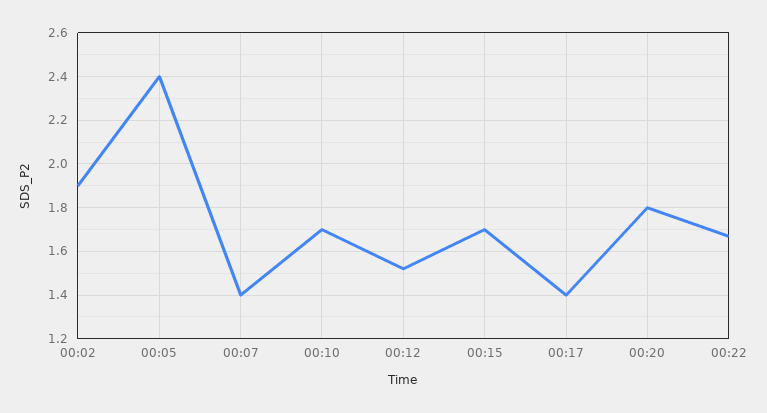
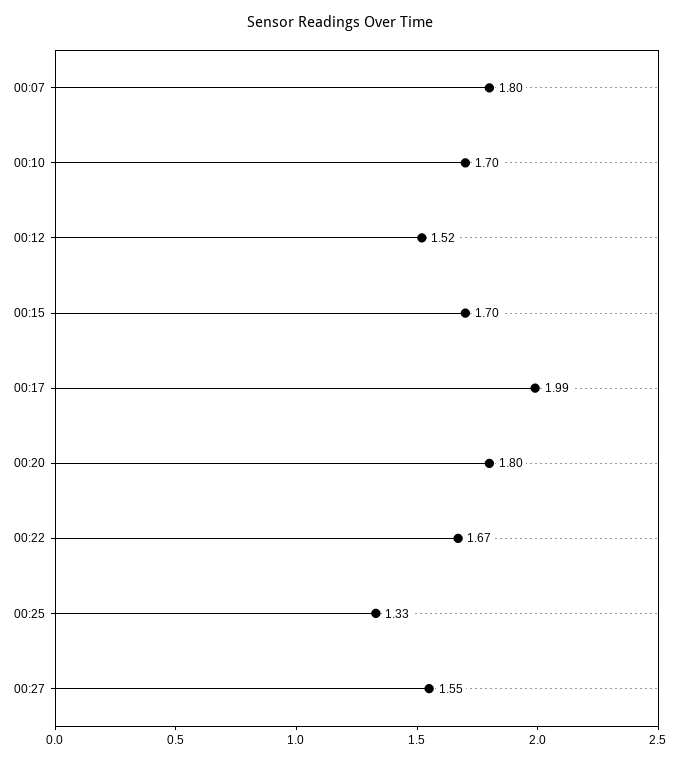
00:02: 1.9 -> none
00:05: 2.4 -> none
00:07: 1.4 -> 1.8
00:17: 1.4 -> 1.99
00:25: none -> 1.33
00:27: none -> 1.55

